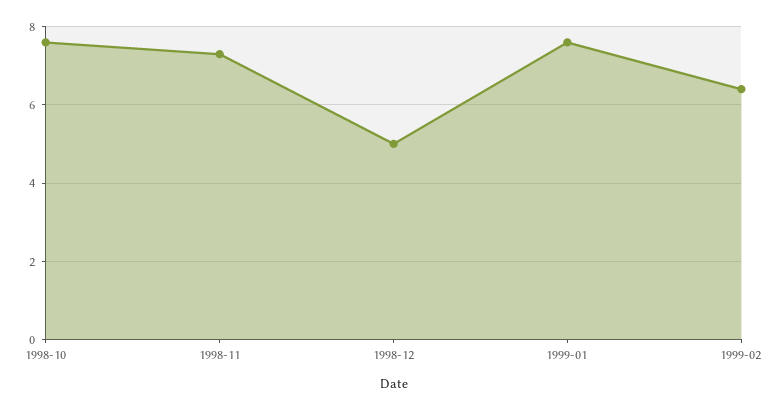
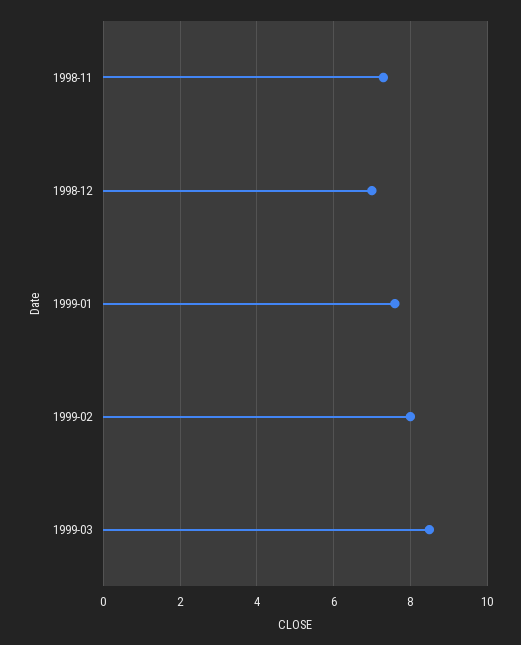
1998-10: 7.5 -> none
1998-12: 5 -> 7
1999-02: 6.5 -> 8
1999-03: none -> 8.5

